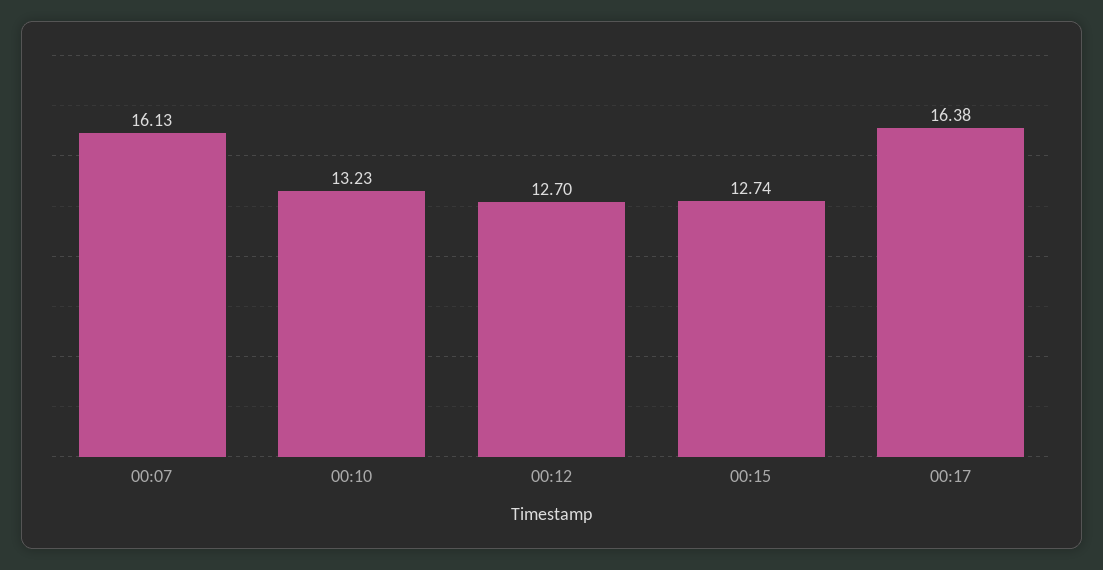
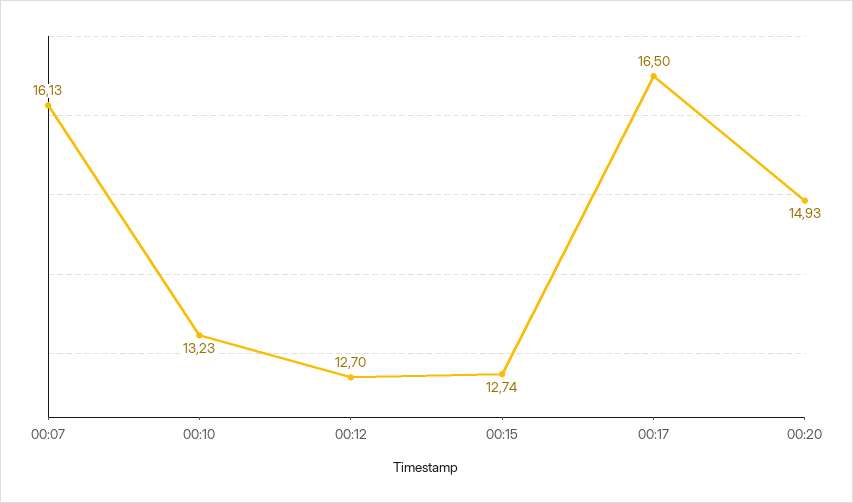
00:17: 16.38 -> 16.5
00:20: none -> 14.93

